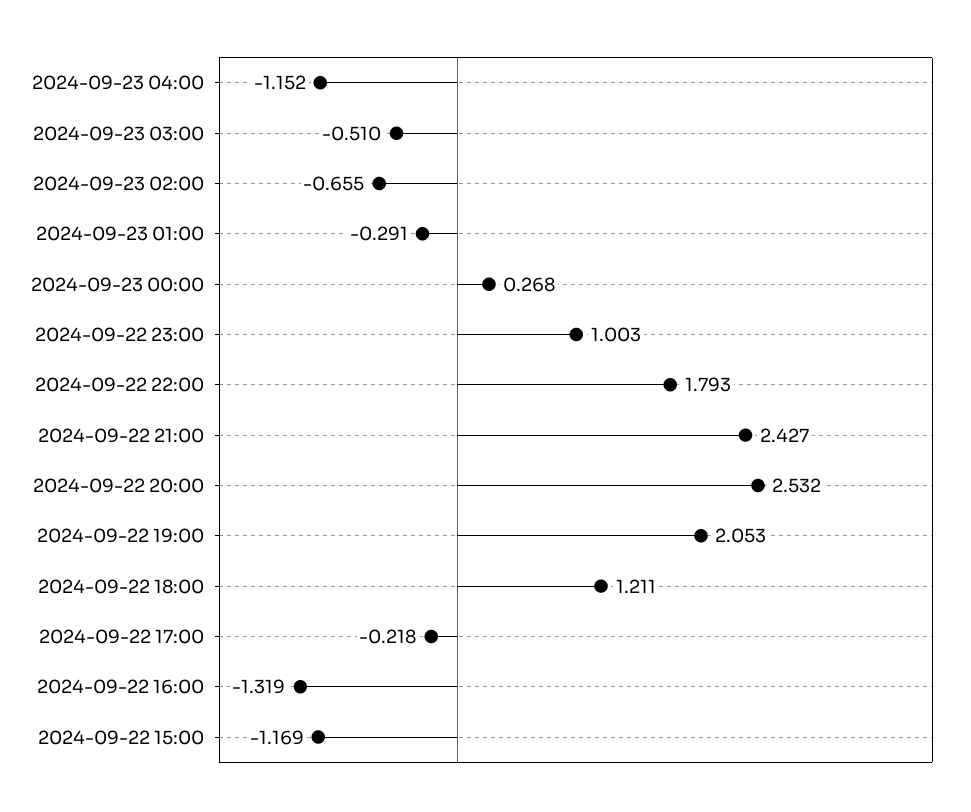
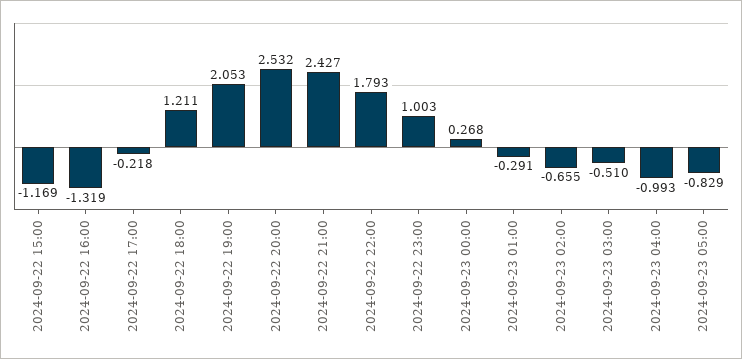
2024-09-23 04:00: -1.152 -> -0.993
2024-09-23 05:00: none -> -0.829

